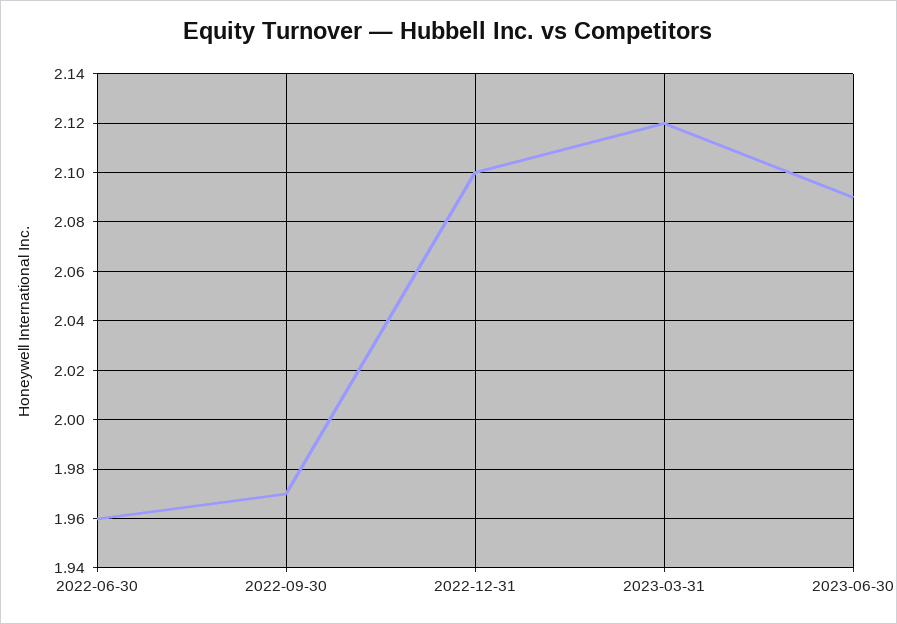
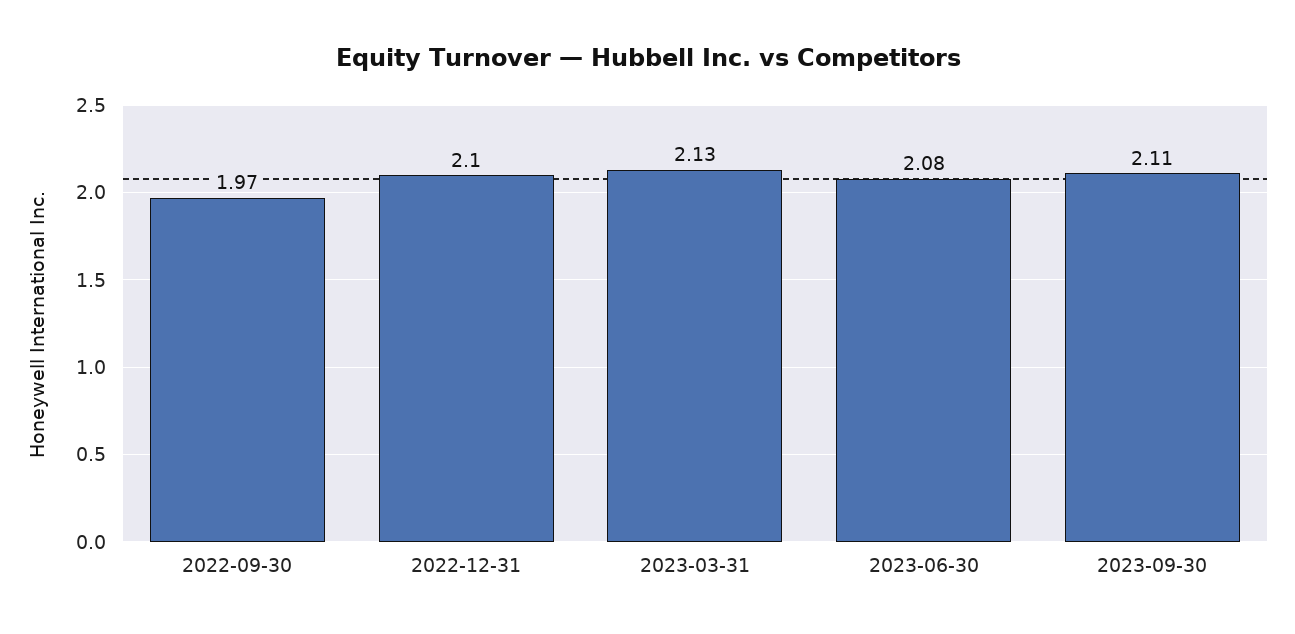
2022-06-30: 1.96 -> none
2023-03-31: 2.12 -> 2.13
2023-06-30: 2.09 -> 2.08
2023-09-30: none -> 2.11

